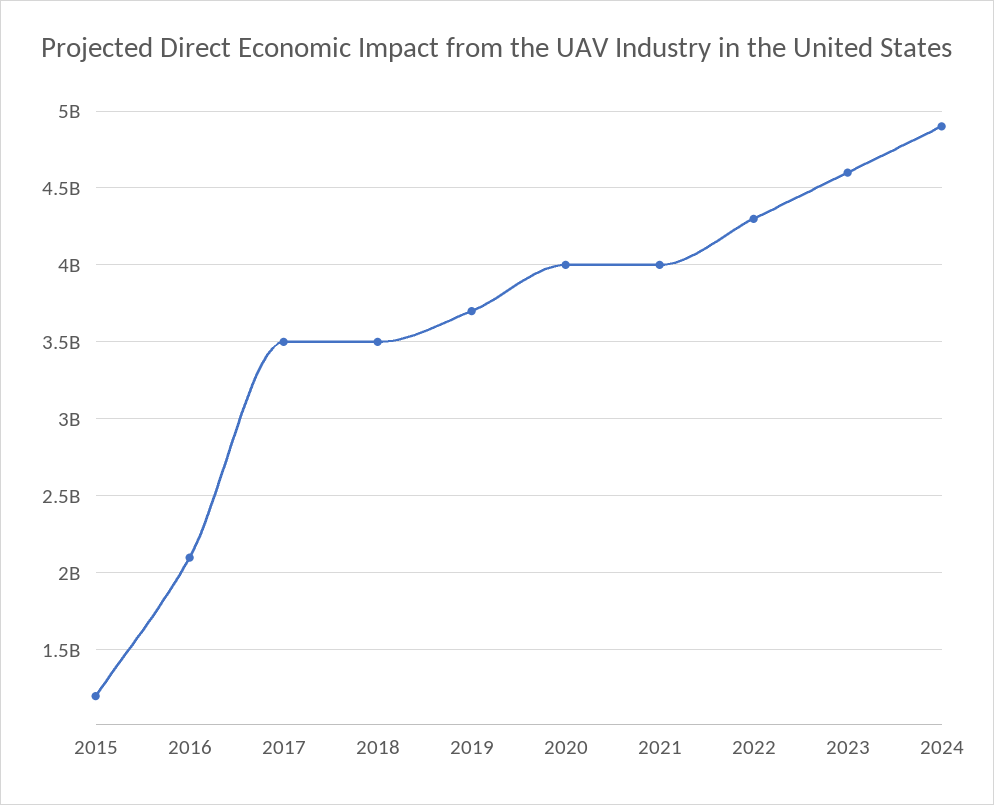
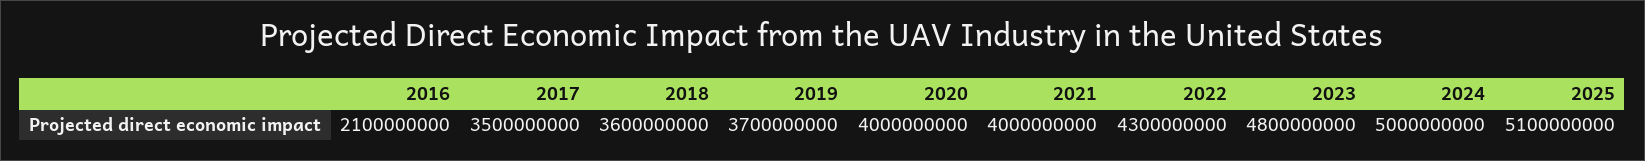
2015: 1200000000 -> none
2018: 3500000000 -> 3600000000
2023: 4600000000 -> 4800000000
2024: 4900000000 -> 5000000000
2025: none -> 5100000000

